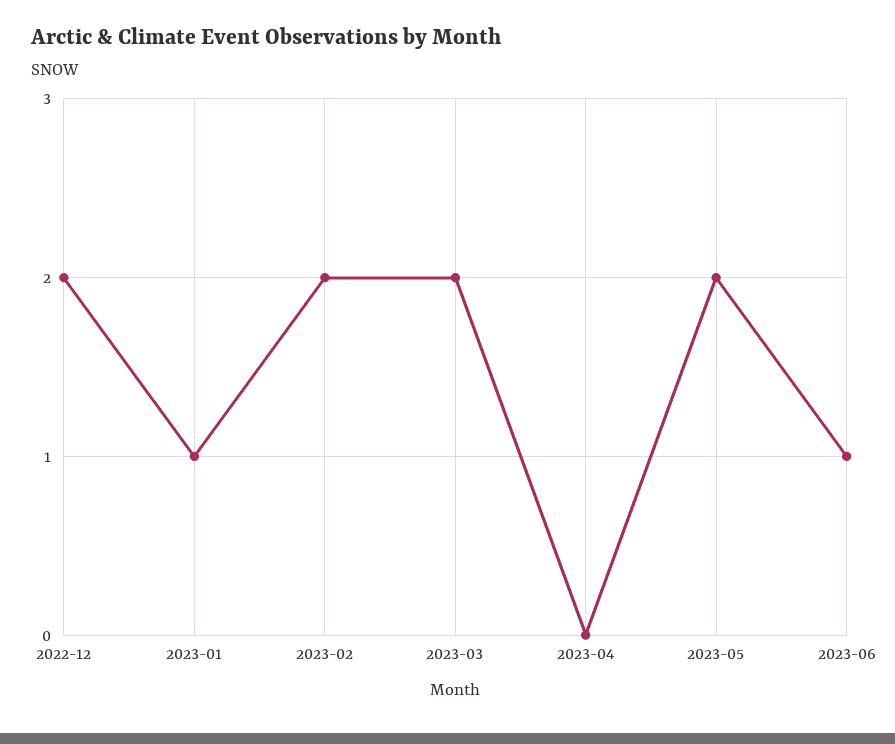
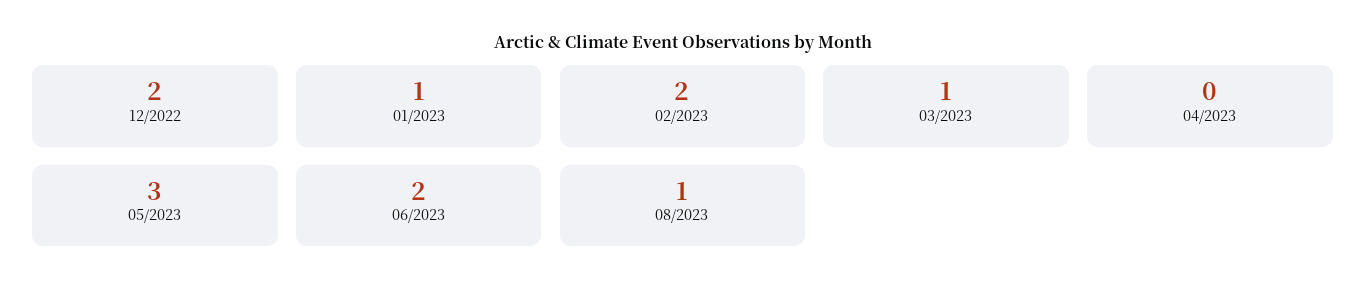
2023-03: 2 -> 1
2023-05: 2 -> 3
2023-06: 1 -> 2
08/2023: none -> 1

